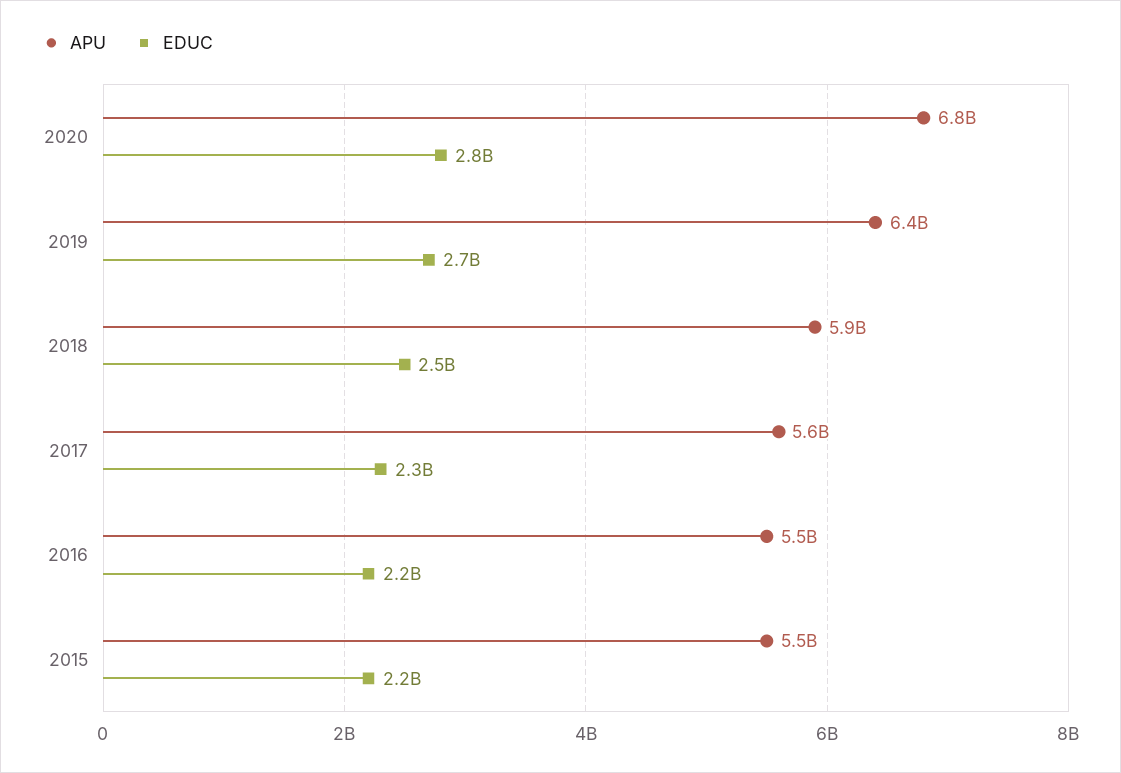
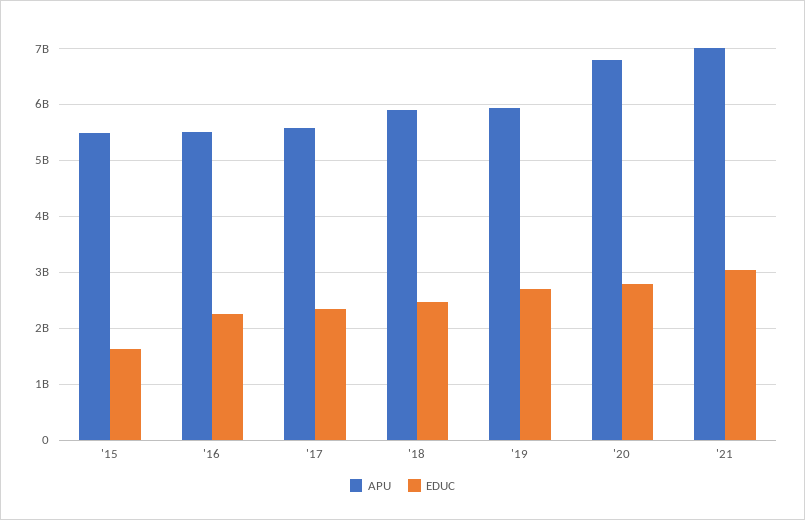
APU, 2019: 6400000000 -> 6000000000
EDUC, 2015: 2200000000 -> 1600000000
APU, '21: none -> 7000000000
EDUC, '21: none -> 3000000000

